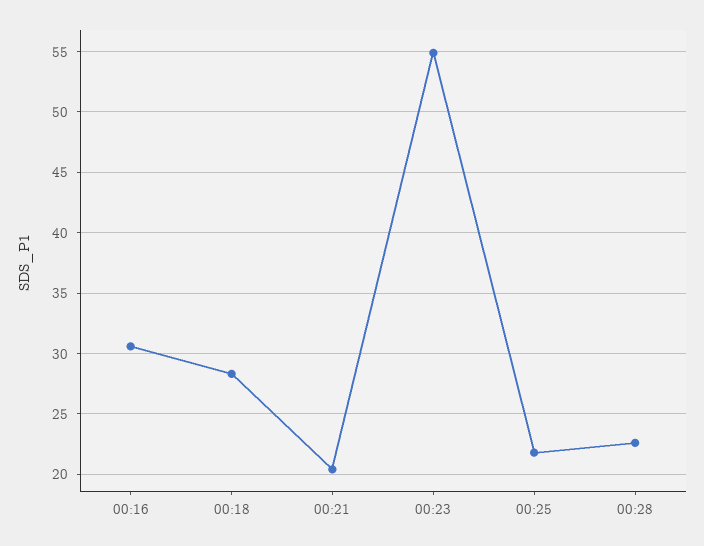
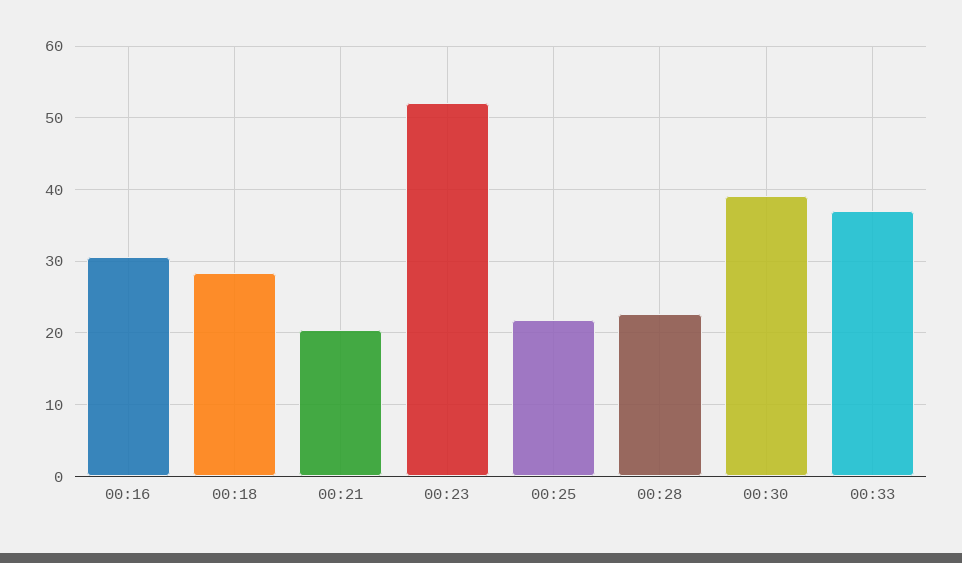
00:23: 55 -> 52
00:30: none -> 39
00:33: none -> 37

